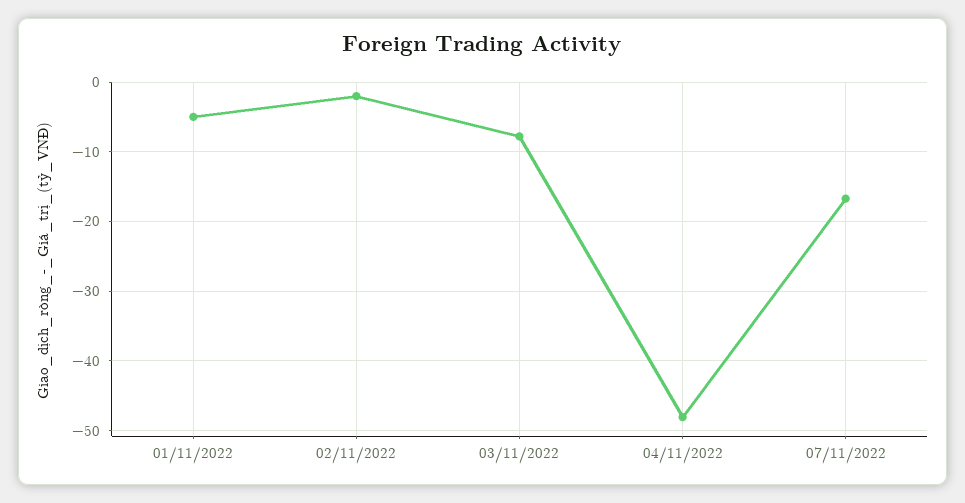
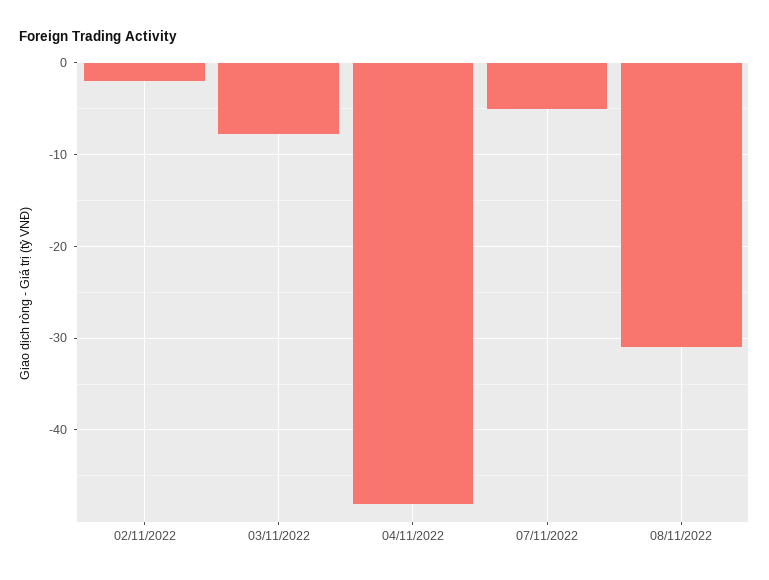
01/11/2022: -5 -> none
07/11/2022: -17 -> -5
08/11/2022: none -> -31

